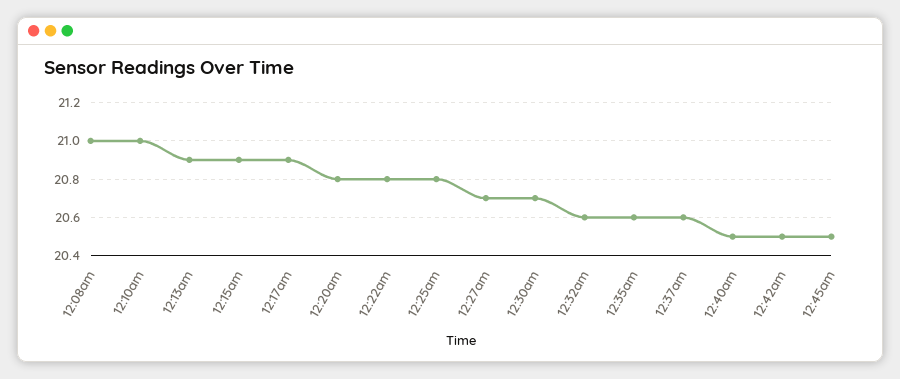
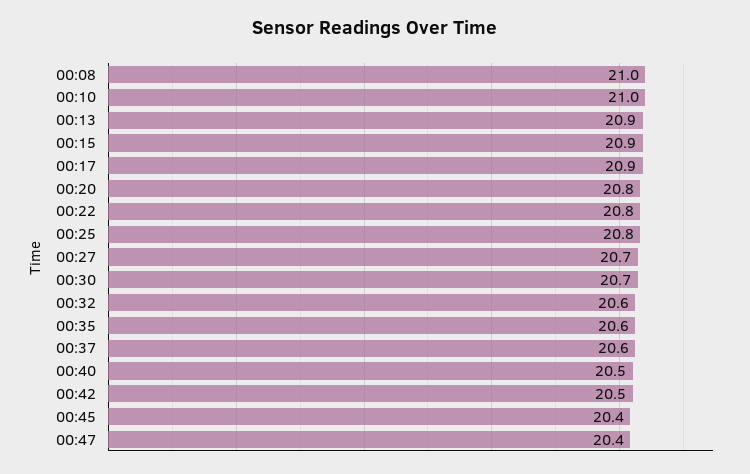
12:45am: 20.5 -> 20.4
00:47: none -> 20.4

